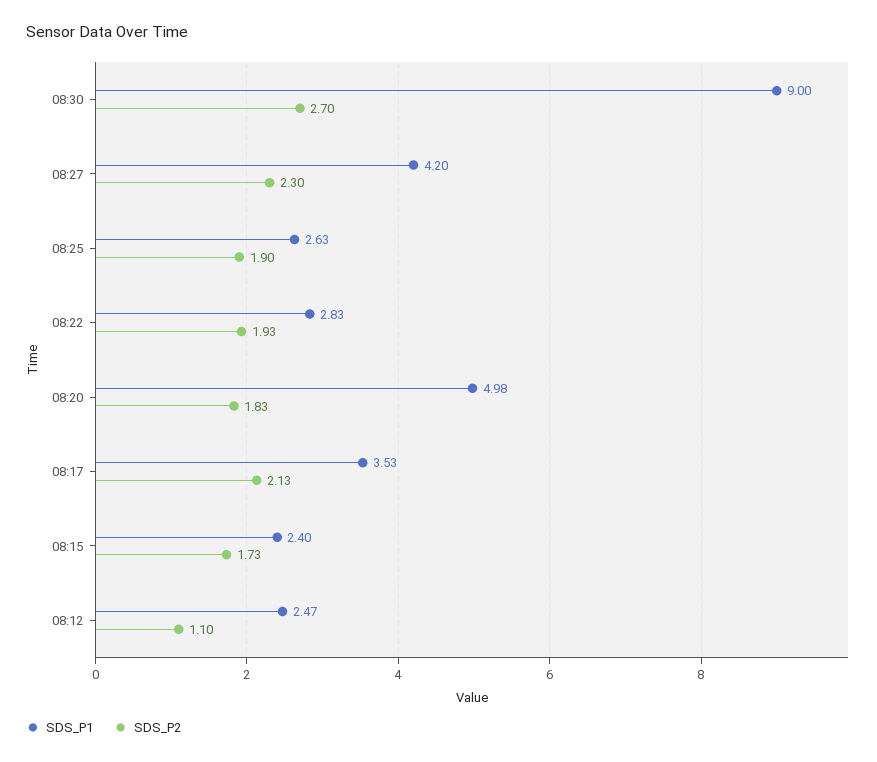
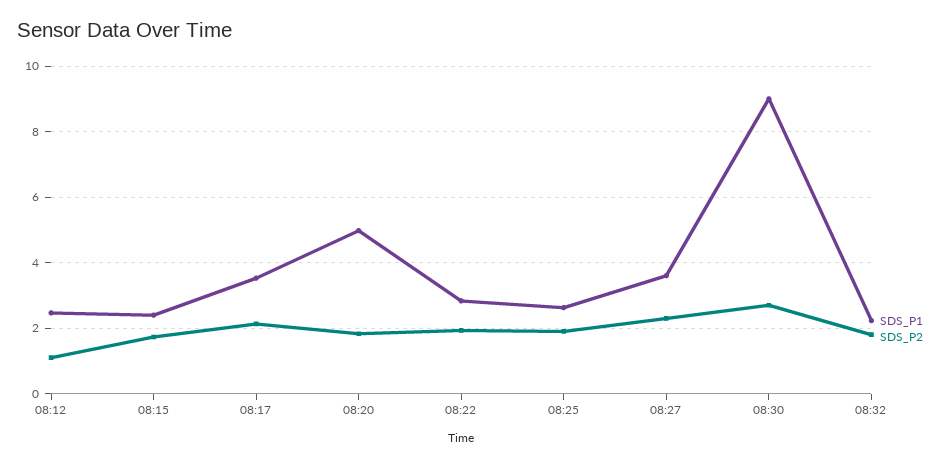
SDS_P1, 08:27: 4.2 -> 3.6
SDS_P1, 08:32: none -> 2.2
SDS_P2, 08:32: none -> 1.8

